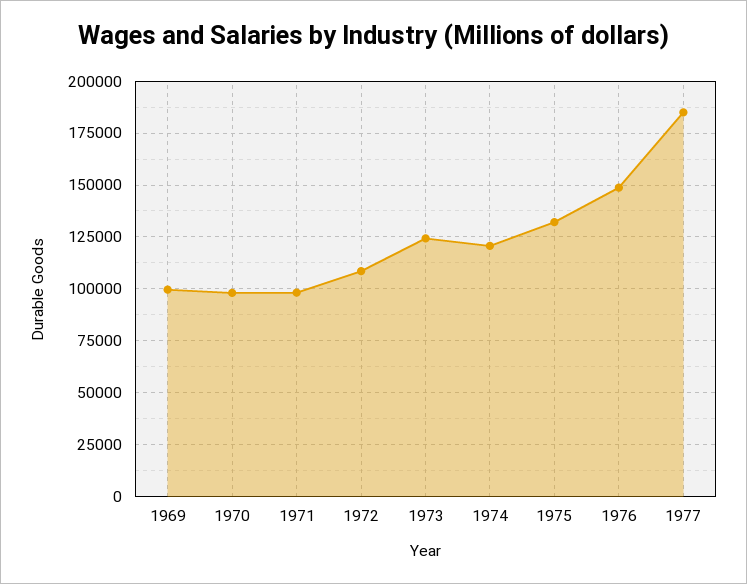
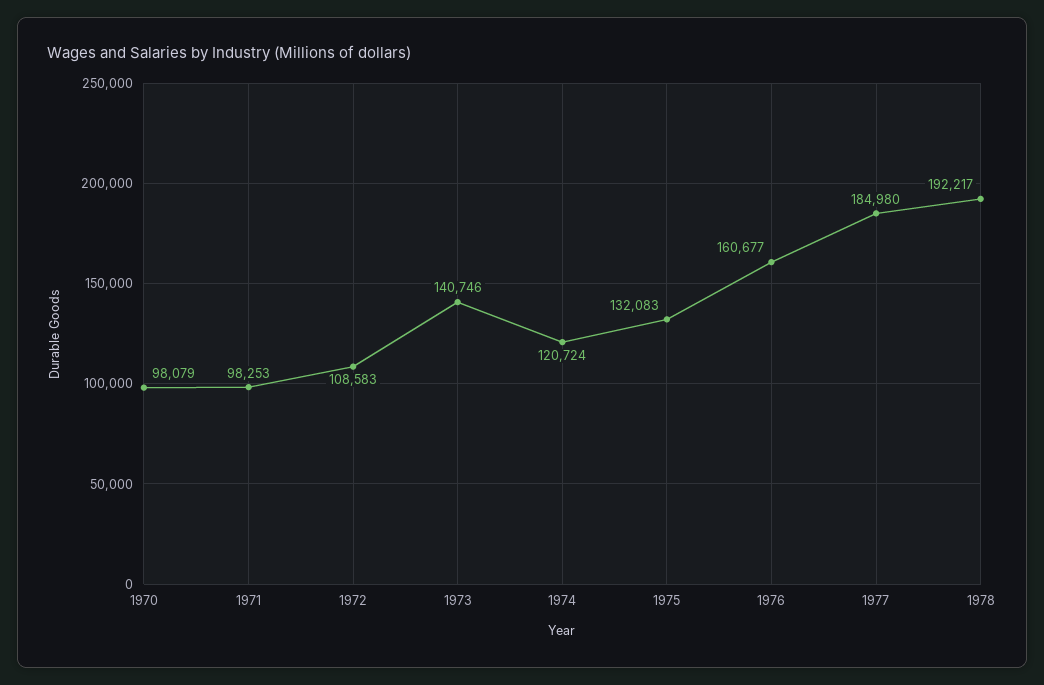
1969: 100000 -> none
1973: 125000 -> 140746
1976: 150000 -> 160677
1978: none -> 192217

